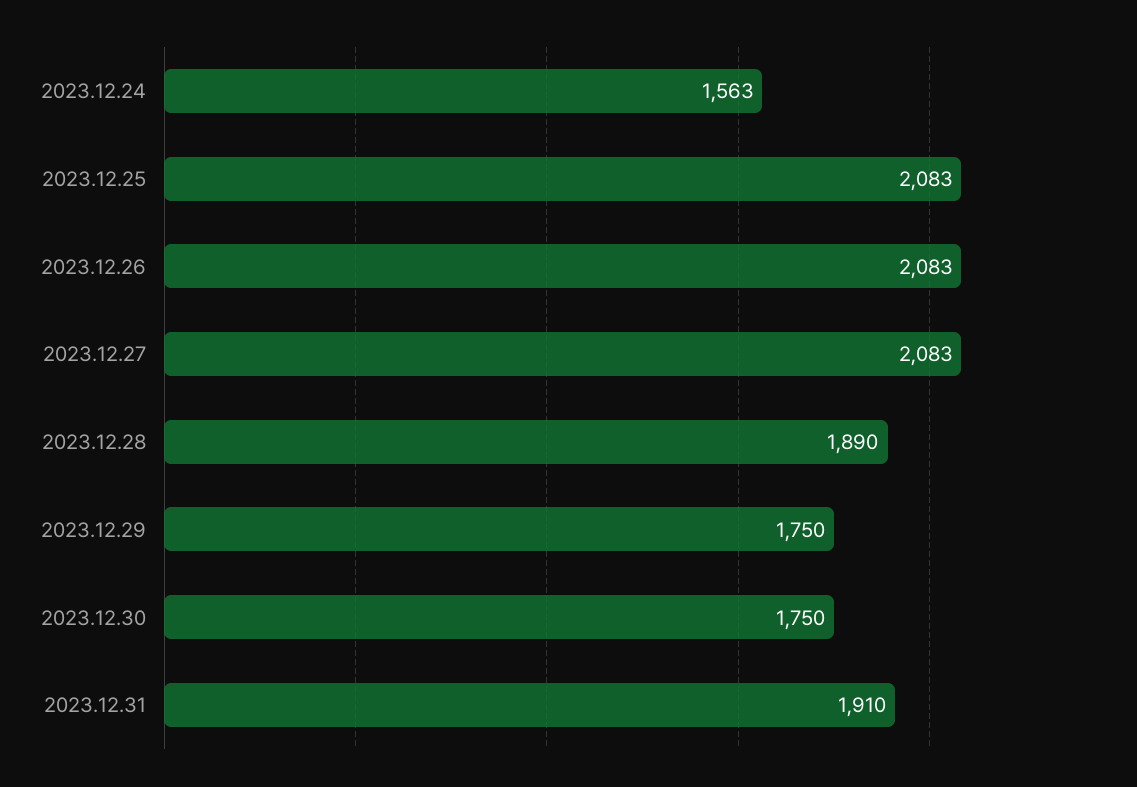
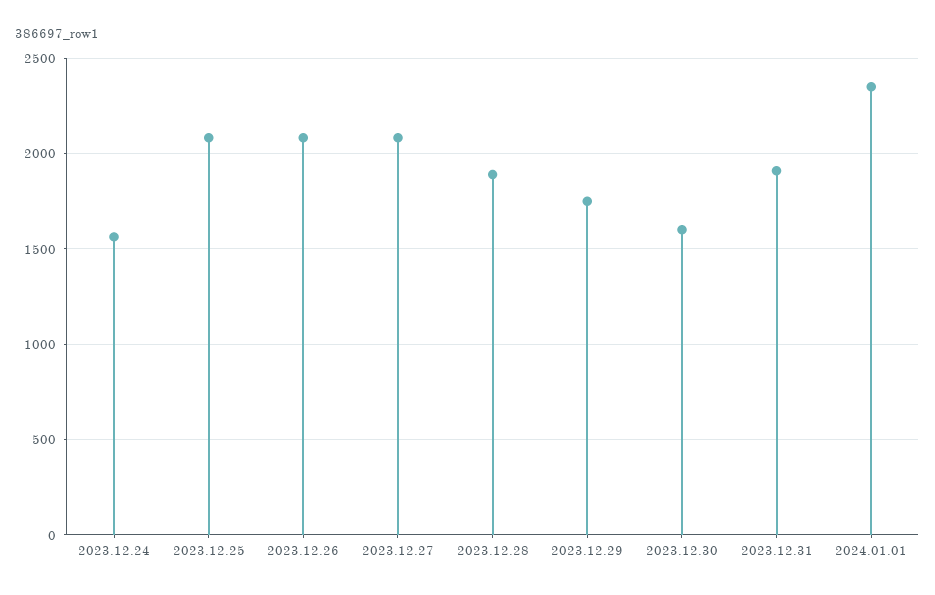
2023.12.30: 1750 -> 1600
2024.01.01: none -> 2350

